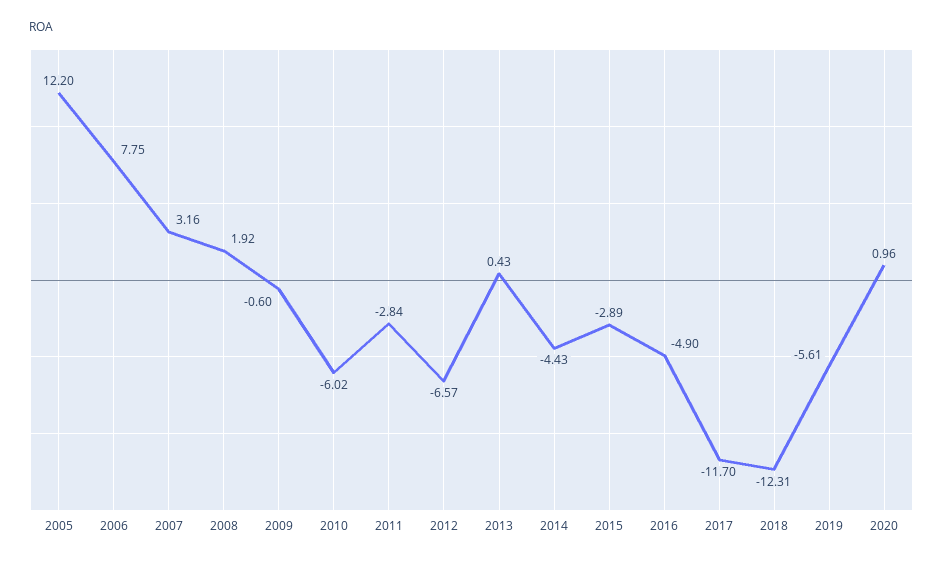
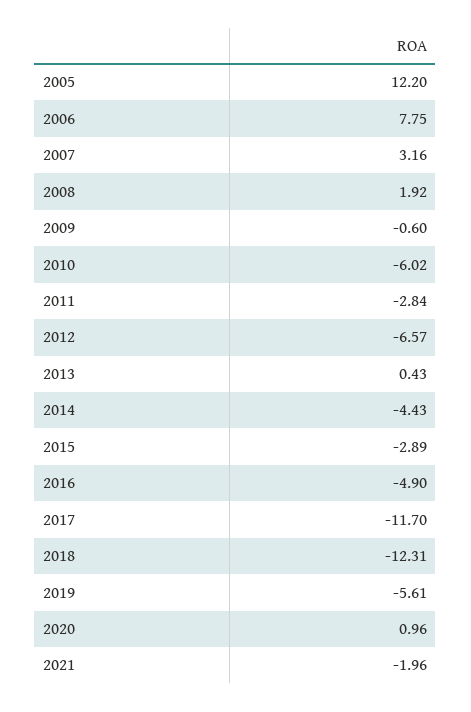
2021: none -> -1.96

